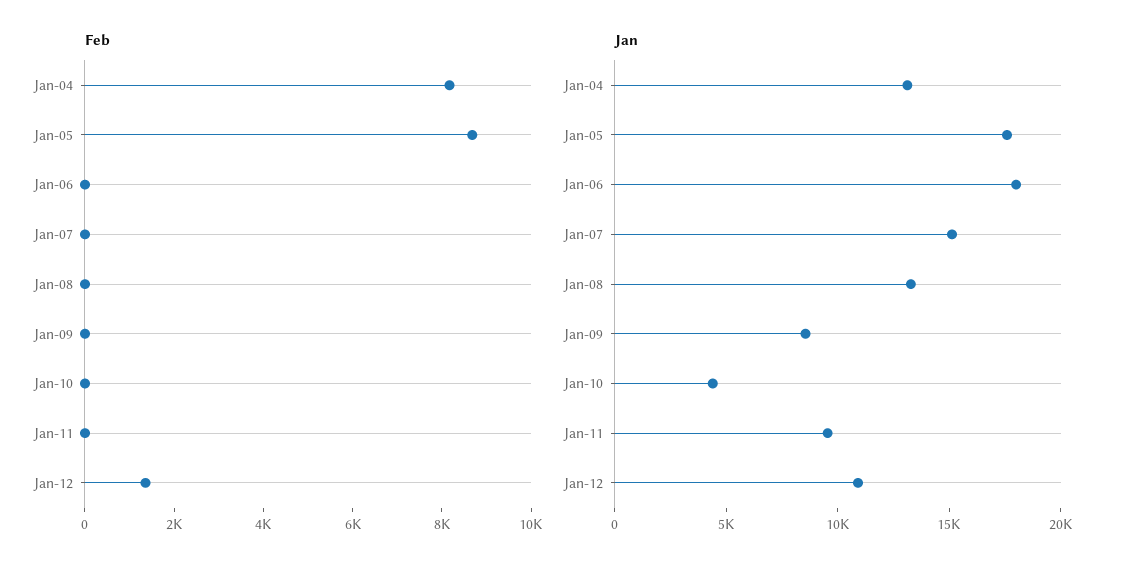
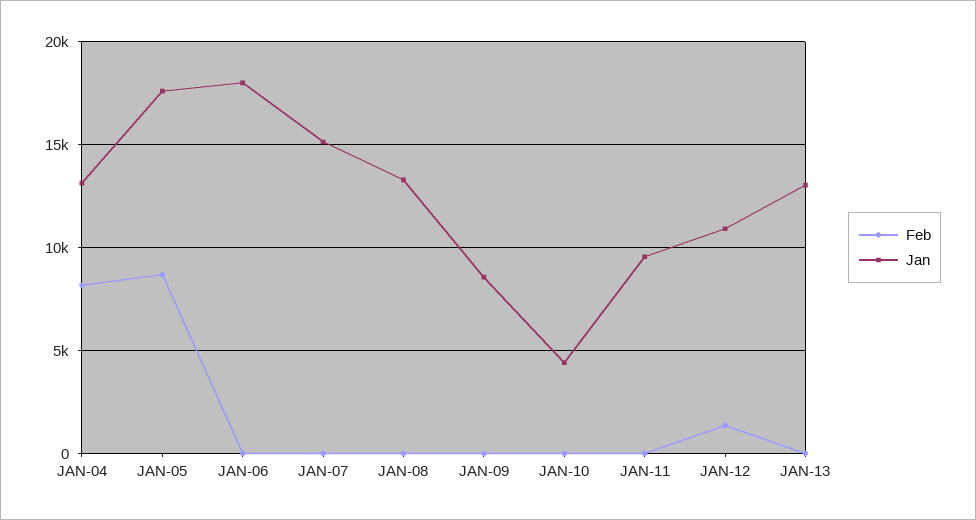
Feb, JAN-13: none -> 0
Jan, JAN-13: none -> 13000

